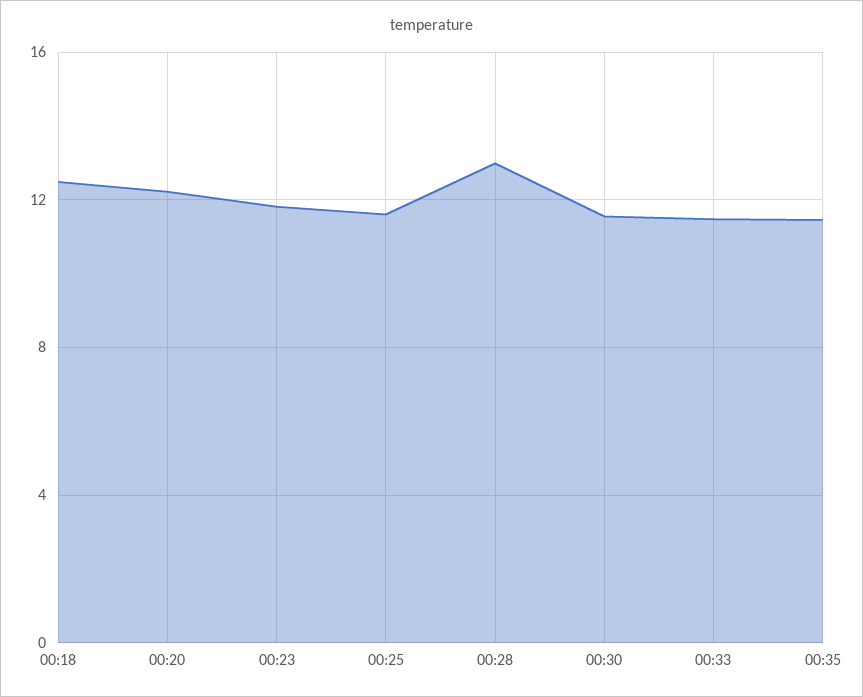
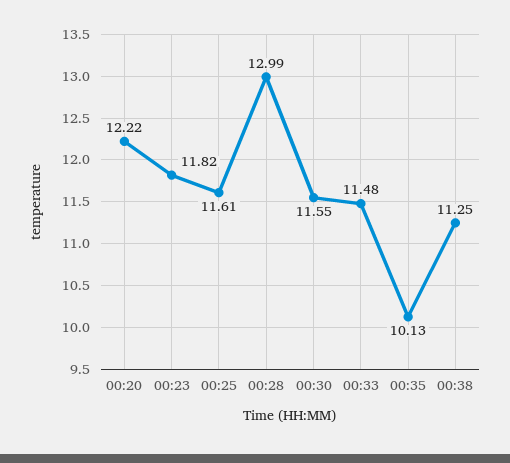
00:18: 12.5 -> none
00:35: 11.5 -> 10.13
00:38: none -> 11.25

